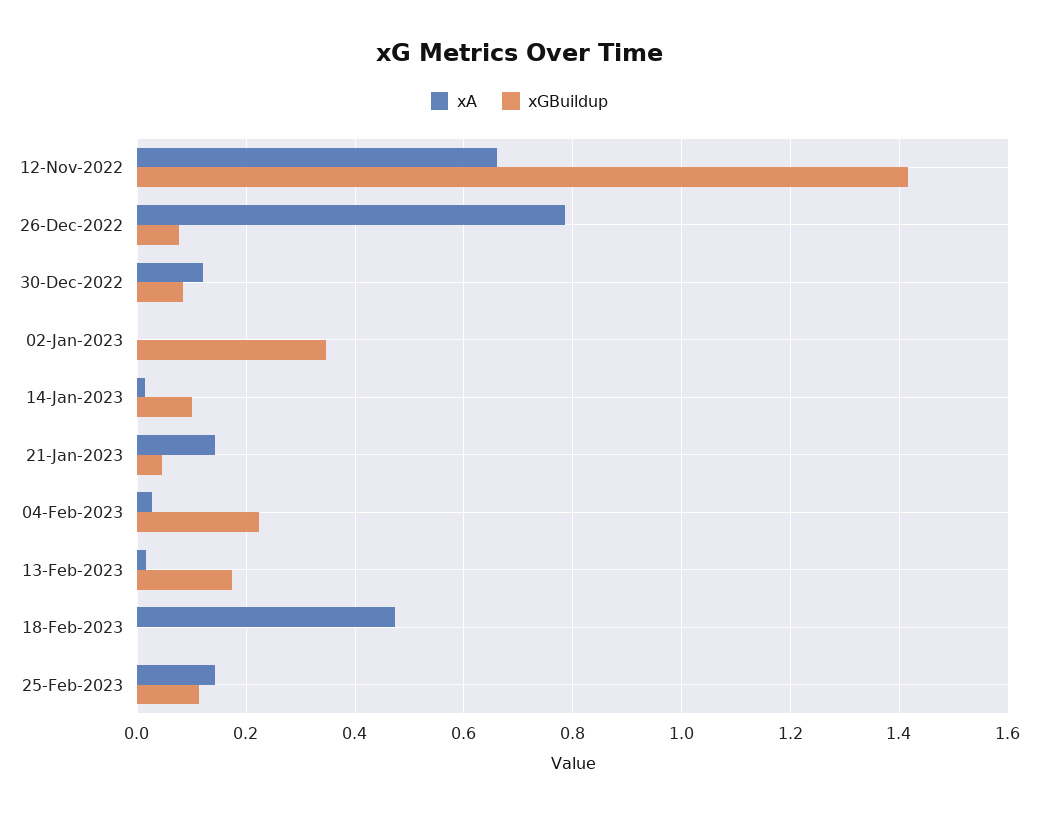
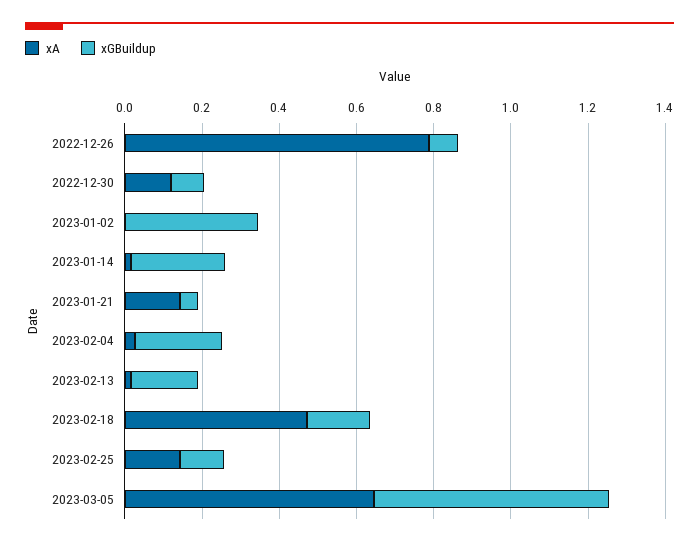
xA, 12-Nov-2022: 0.66 -> none
xGBuildup, 12-Nov-2022: 1.42 -> none
xGBuildup, 14-Jan-2023: 0.1 -> 0.25
xGBuildup, 18-Feb-2023: 0 -> 0.15
xA, 2023-03-05: none -> 0.65
xGBuildup, 2023-03-05: none -> 0.6

